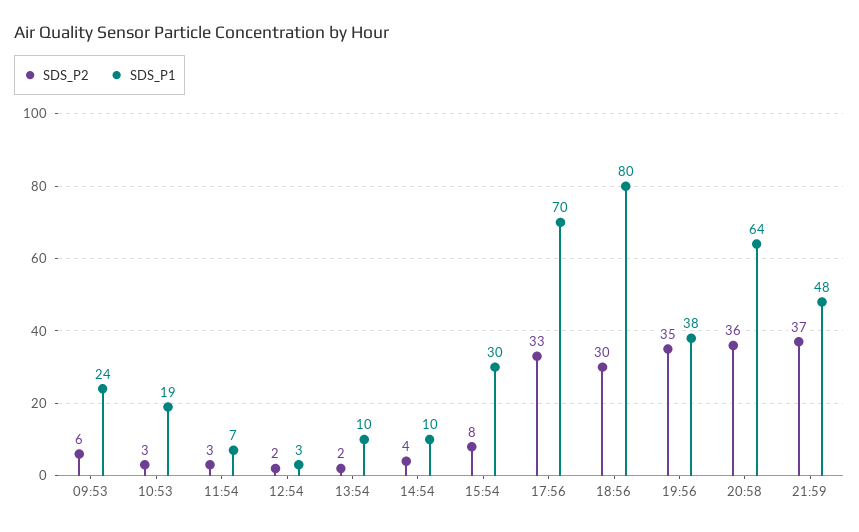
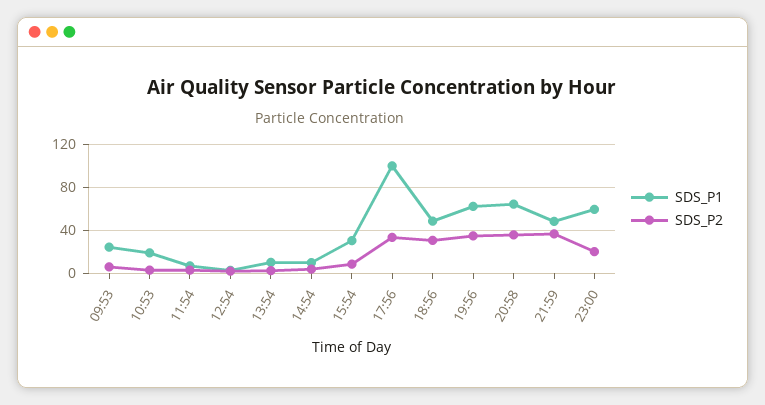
SDS_P1, 17:56: 70 -> 100
SDS_P1, 18:56: 80 -> 50
SDS_P1, 19:56: 38 -> 60
SDS_P1, 23:00: none -> 60
SDS_P2, 23:00: none -> 20

